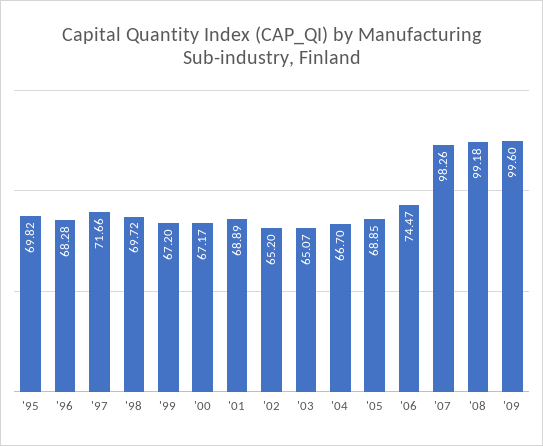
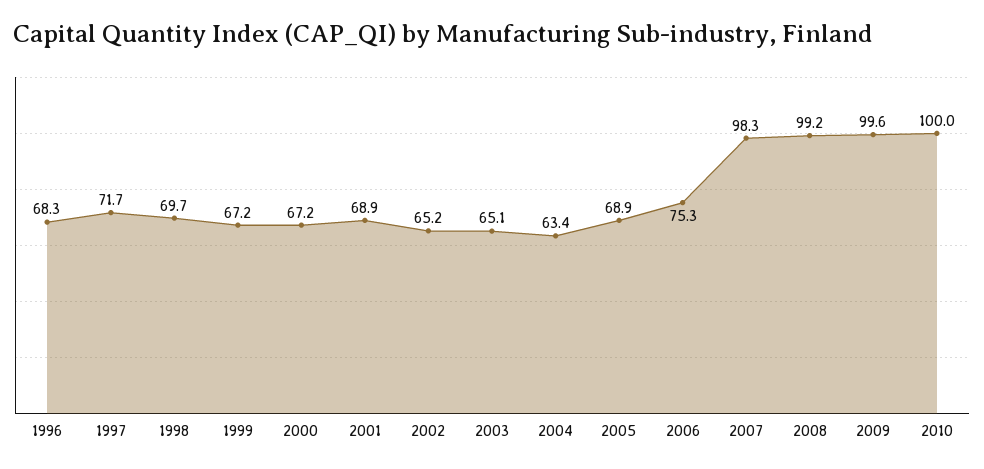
'95: 69.82 -> none
'04: 66.7 -> 63.4
'06: 74.47 -> 75.3
2010: none -> 100

